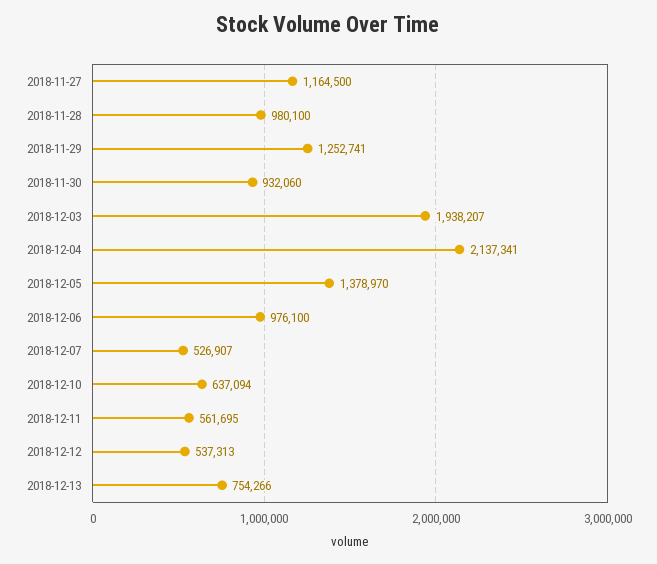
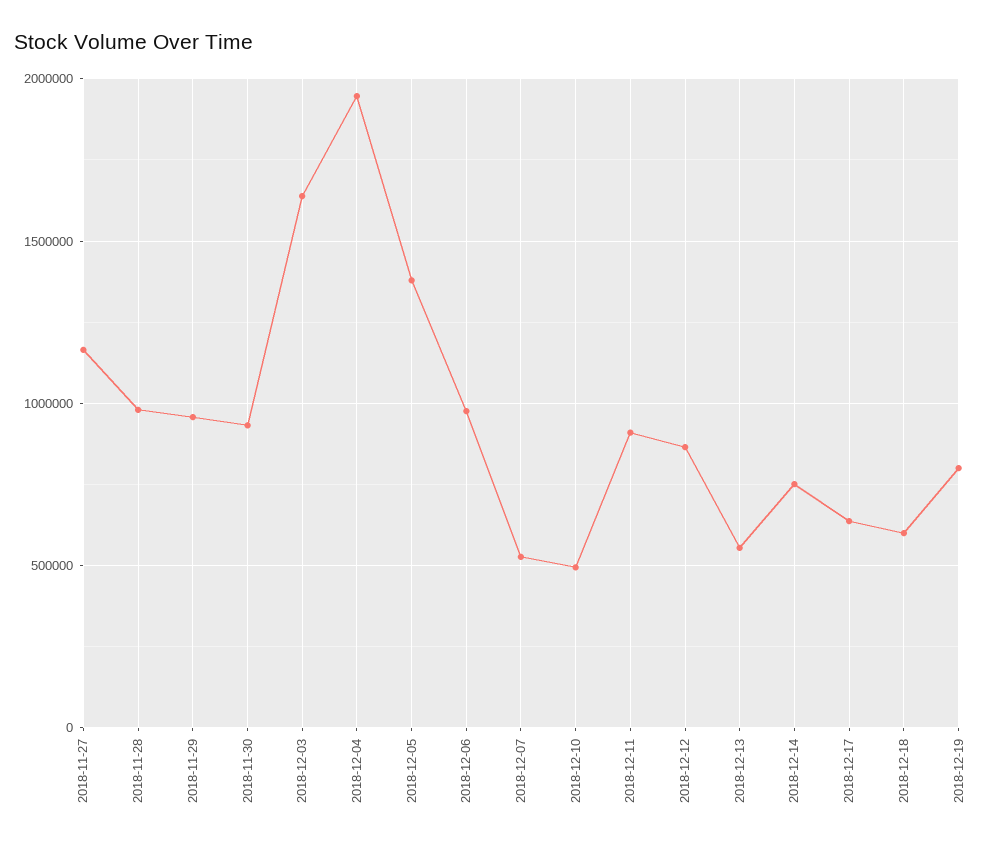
2018-11-29: 1252741 -> 950000
2018-12-03: 1938207 -> 1650000
2018-12-04: 2137341 -> 1950000
2018-12-10: 637094 -> 500000
2018-12-11: 561695 -> 900000
2018-12-12: 537313 -> 850000
2018-12-13: 754266 -> 550000
2018-12-14: none -> 750000
2018-12-17: none -> 650000
2018-12-18: none -> 600000
2018-12-19: none -> 800000

